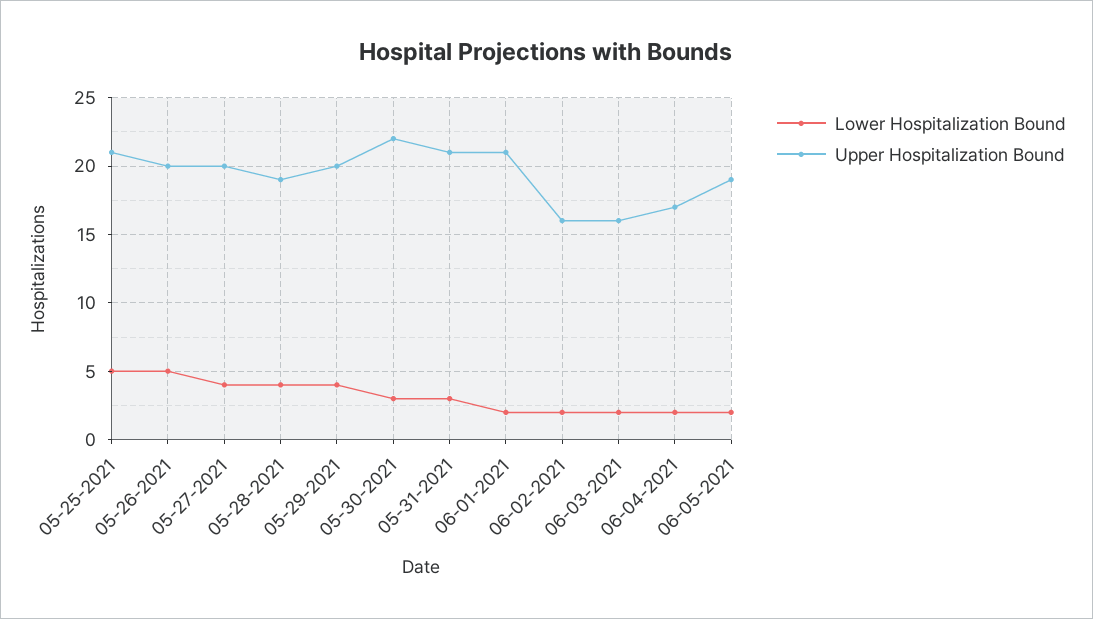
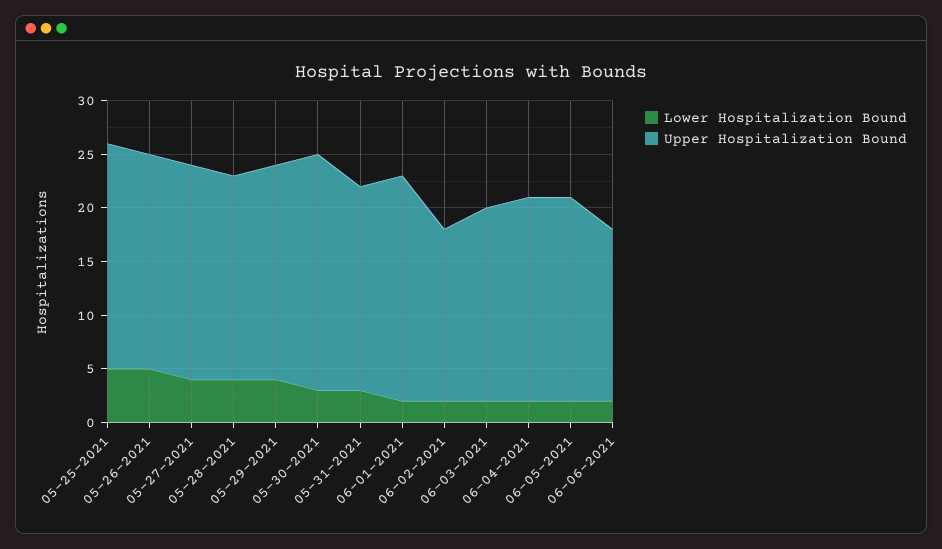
Upper Hospitalization Bound, 05-31-2021: 21 -> 19
Upper Hospitalization Bound, 06-03-2021: 16 -> 18
Upper Hospitalization Bound, 06-04-2021: 17 -> 19
Lower Hospitalization Bound, 06-06-2021: none -> 2
Upper Hospitalization Bound, 06-06-2021: none -> 16

